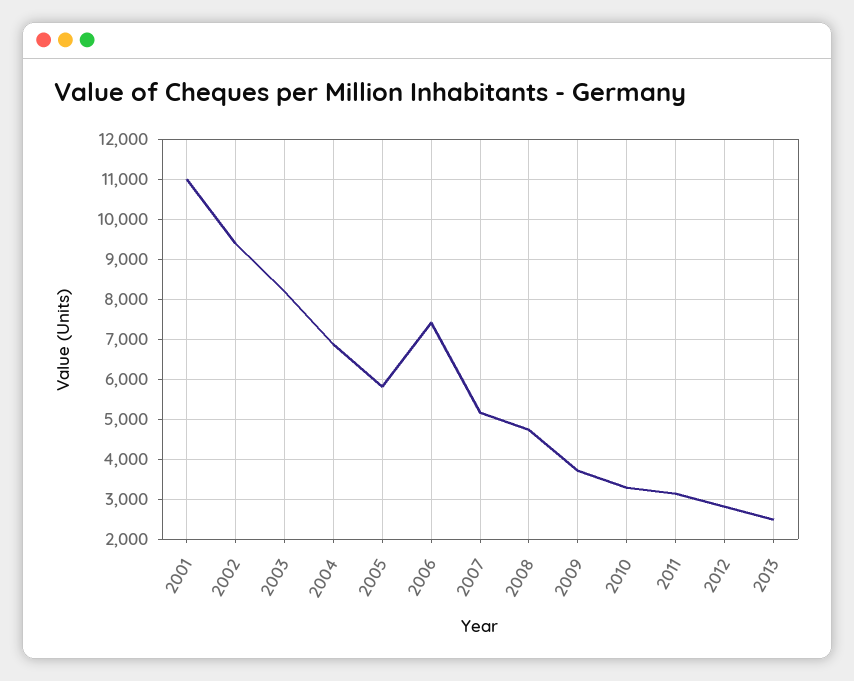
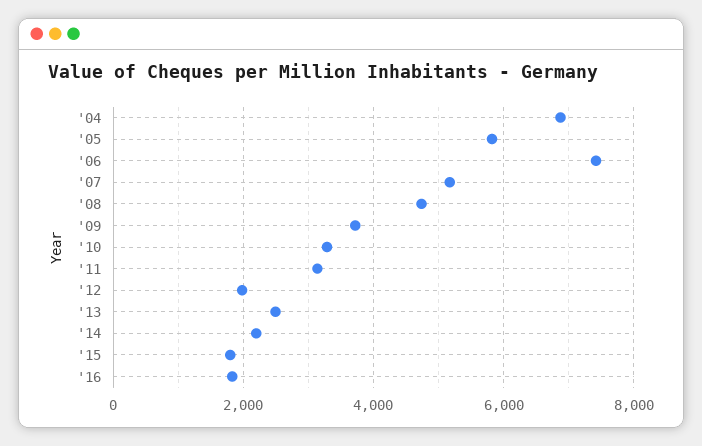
2001: 11000 -> none
2002: 9400 -> none
2003: 8200 -> none
2012: 2800 -> 2000
'14: none -> 2200
'15: none -> 1800
'16: none -> 1800

